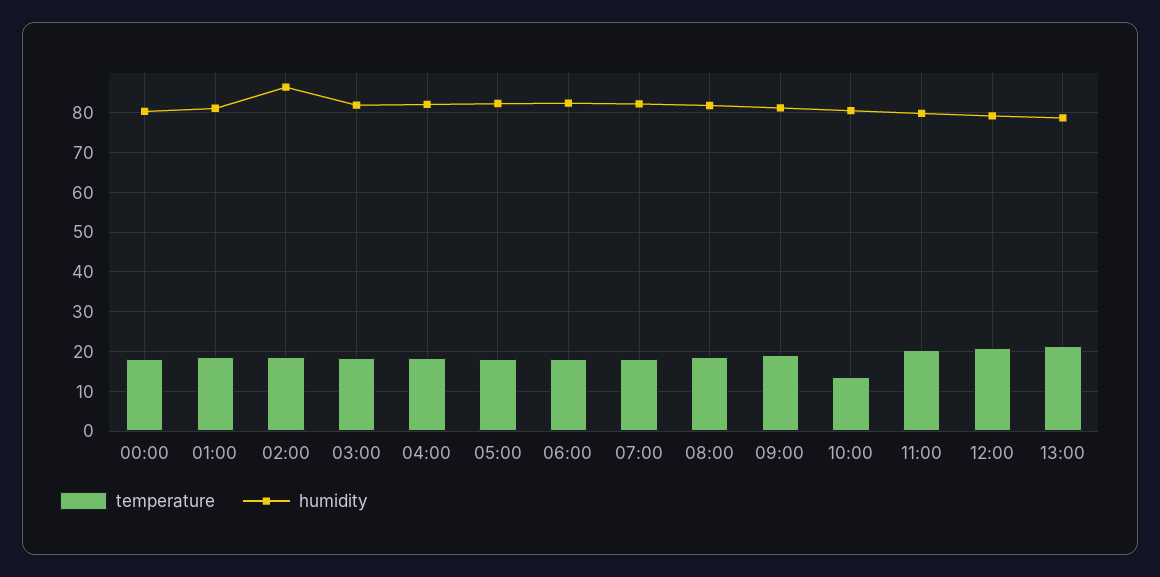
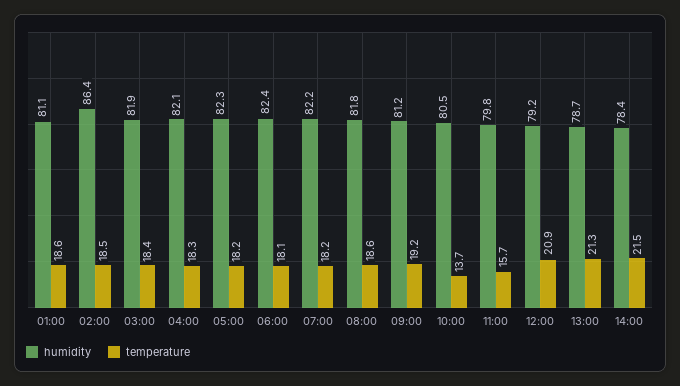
temperature, 00:00: 18 -> none
humidity, 00:00: 80 -> none
temperature, 11:00: 20 -> 15.7
humidity, 14:00: none -> 78.4
temperature, 14:00: none -> 21.5

